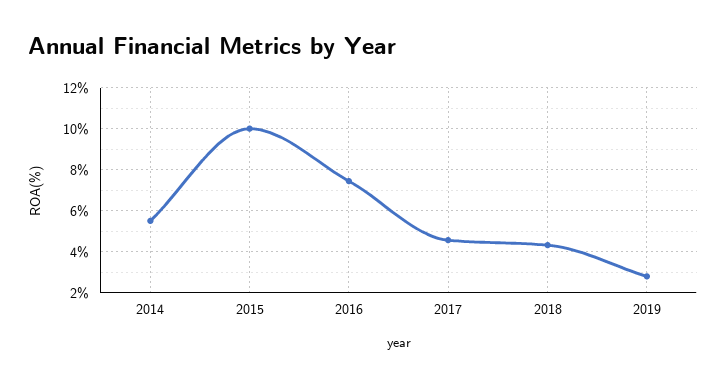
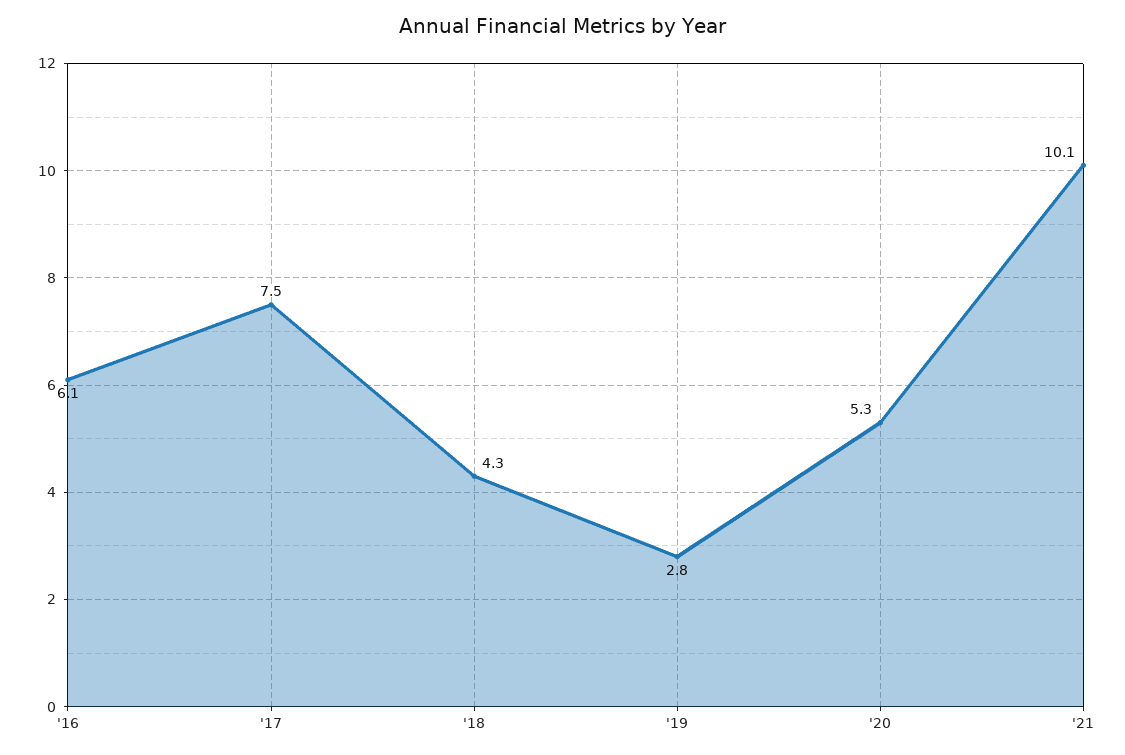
2014: 5.5 -> none
2015: 10 -> none
2016: 7.5 -> 6.1
2017: 4.5 -> 7.5
'20: none -> 5.3
'21: none -> 10.1

